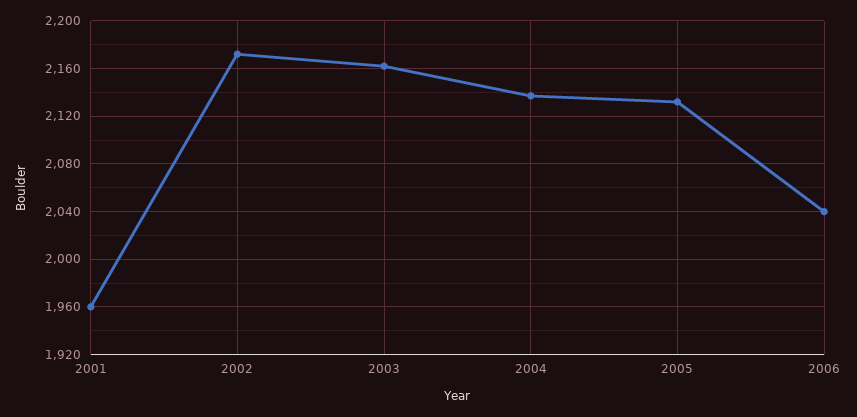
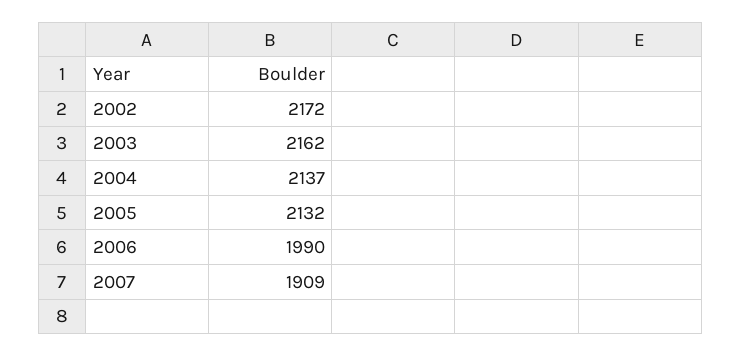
2001: 1960 -> none
2006: 2040 -> 1990
2007: none -> 1909

